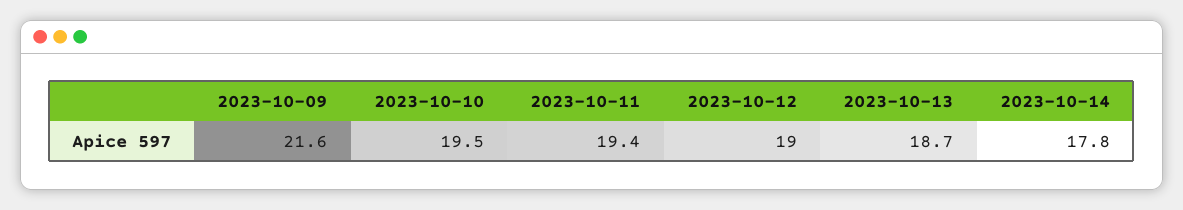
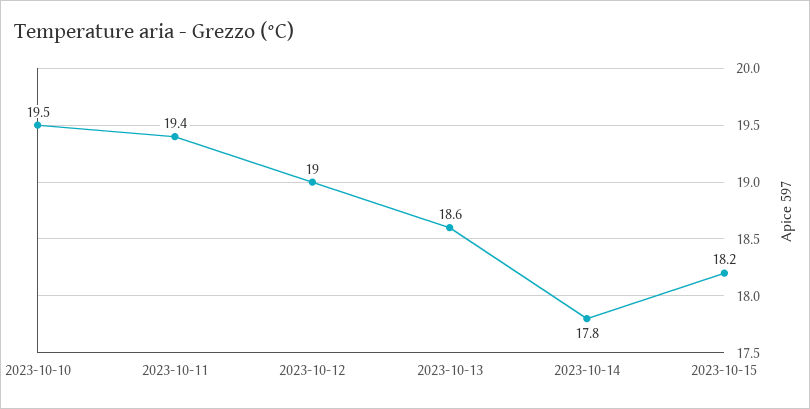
2023-10-09: 21.6 -> none
2023-10-13: 18.7 -> 18.6
2023-10-15: none -> 18.2

